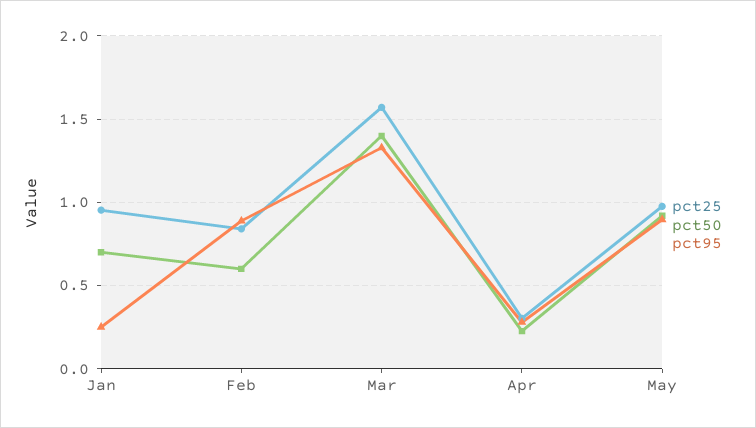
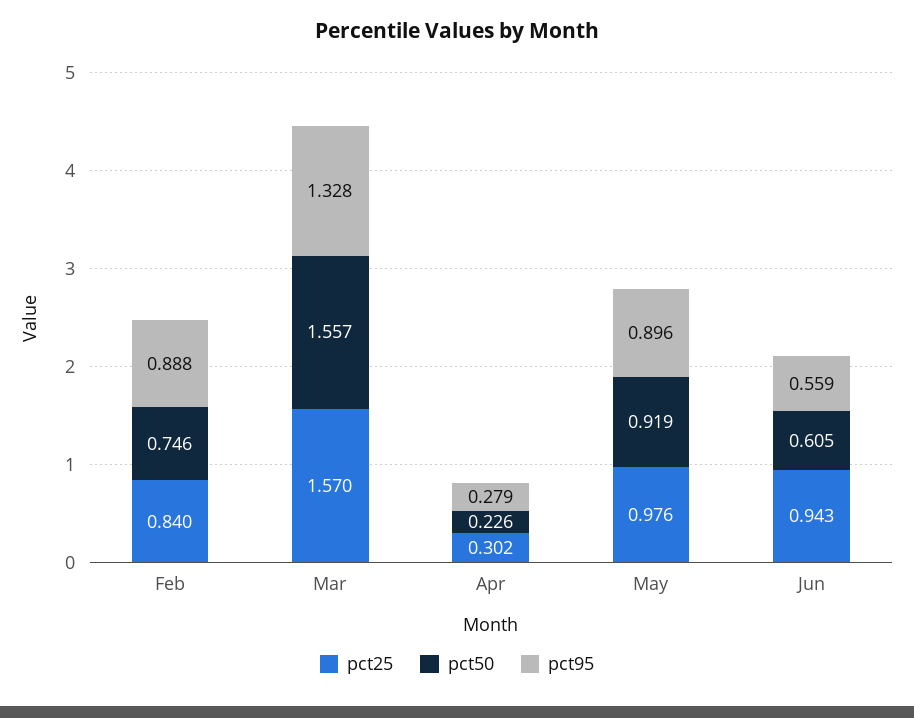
pct25, Jan: 0.95 -> none
pct50, Jan: 0.7 -> none
pct95, Jan: 0.25 -> none
pct50, Feb: 0.6 -> 0.746
pct50, Mar: 1.4 -> 1.557
pct25, Jun: none -> 0.943
pct50, Jun: none -> 0.605
pct95, Jun: none -> 0.559

